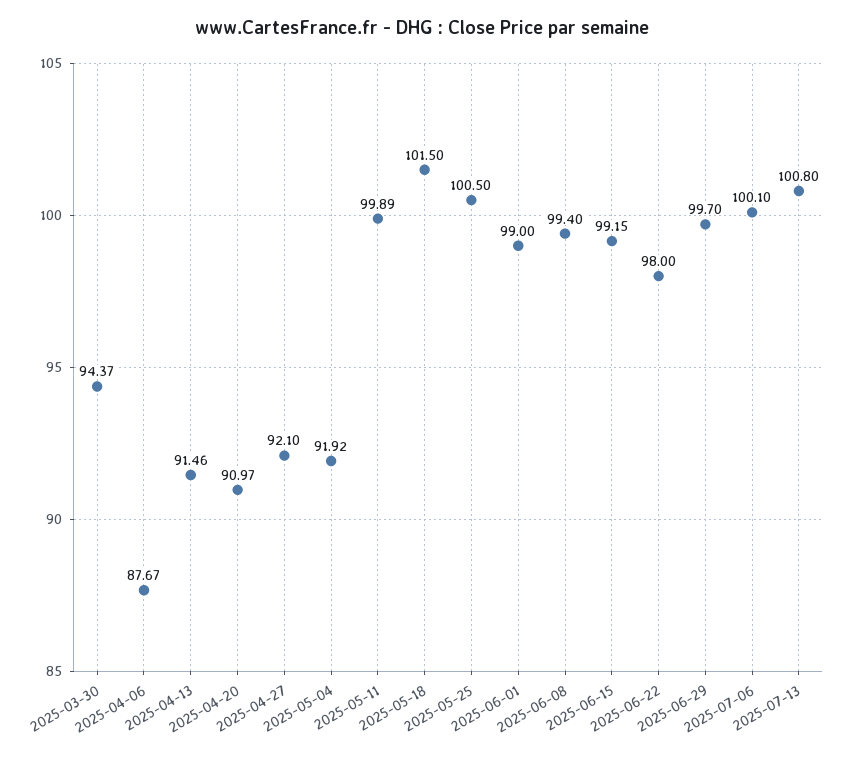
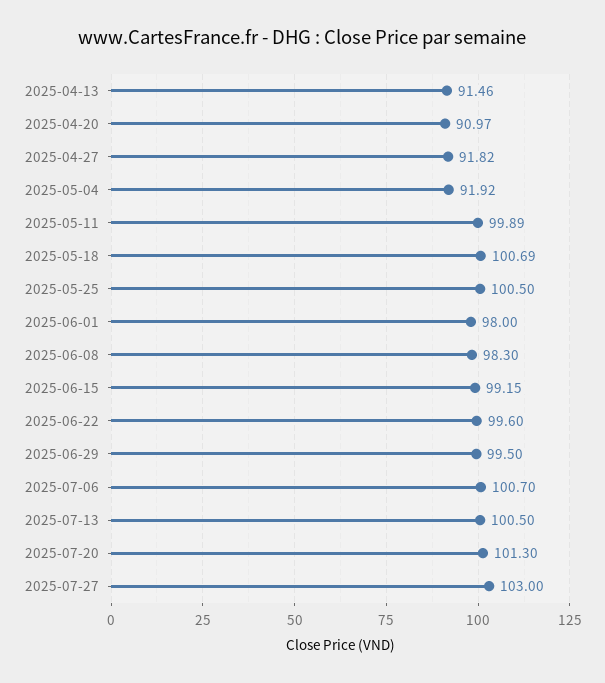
2025-03-30: 94.37 -> none
2025-04-06: 87.67 -> none
2025-04-27: 92.1 -> 91.82
2025-05-18: 101.5 -> 100.69
2025-06-01: 99 -> 98
2025-06-08: 99.4 -> 98.3
2025-06-22: 98 -> 99.6
2025-06-29: 99.7 -> 99.5
2025-07-06: 100.1 -> 100.7
2025-07-13: 100.8 -> 100.5
2025-07-20: none -> 101.3
2025-07-27: none -> 103

